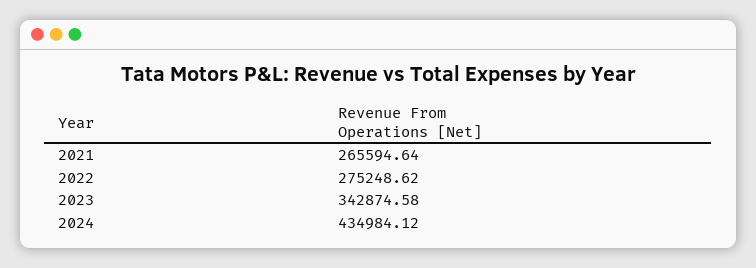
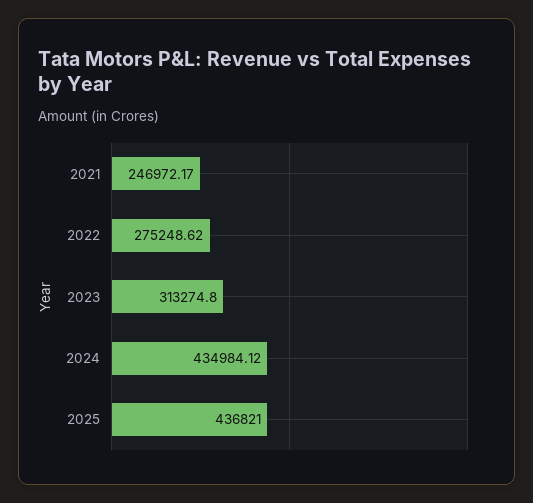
2021: 265594.64 -> 246972.17
2023: 342874.58 -> 313274.8
2025: none -> 436821

